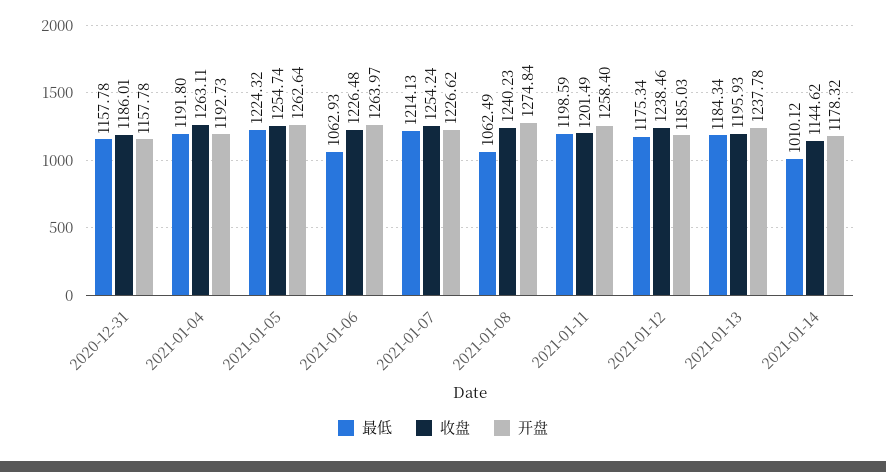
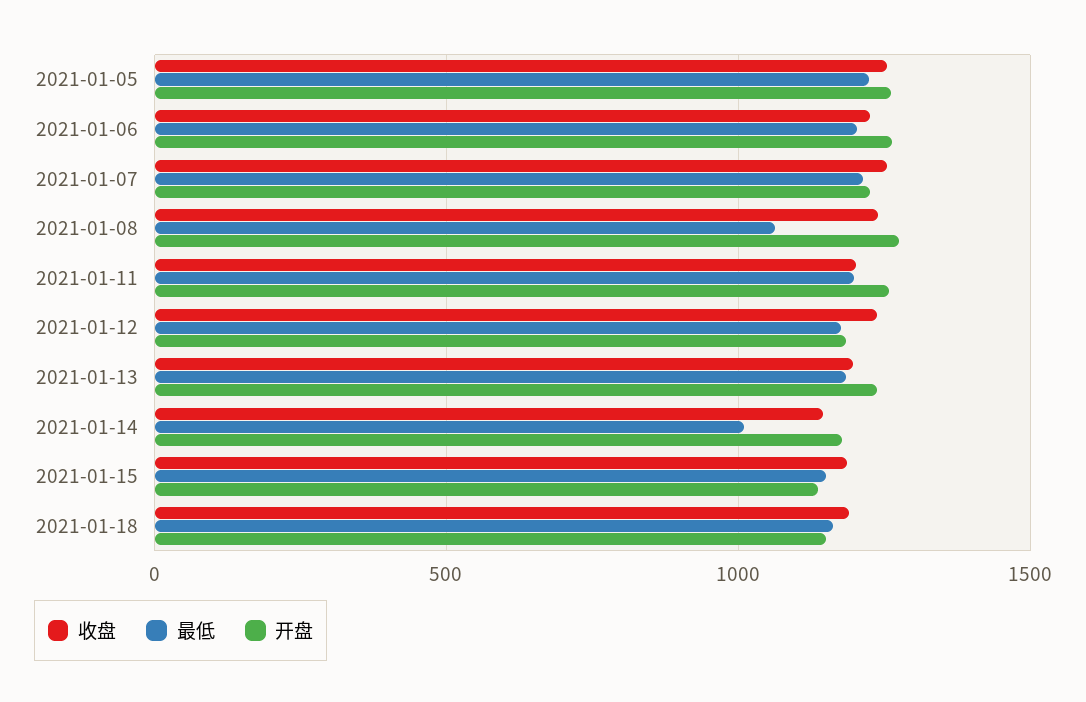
最低, 2020-12-31: 1157.78 -> none
收盘, 2020-12-31: 1186.01 -> none
开盘, 2020-12-31: 1157.78 -> none
最低, 2021-01-04: 1191.8 -> none
收盘, 2021-01-04: 1263.11 -> none
开盘, 2021-01-04: 1192.73 -> none
最低, 2021-01-06: 1062.93 -> 1200
收盘, 2021-01-15: none -> 1200
最低, 2021-01-15: none -> 1150
开盘, 2021-01-15: none -> 1150
收盘, 2021-01-18: none -> 1200
最低, 2021-01-18: none -> 1150
开盘, 2021-01-18: none -> 1150

